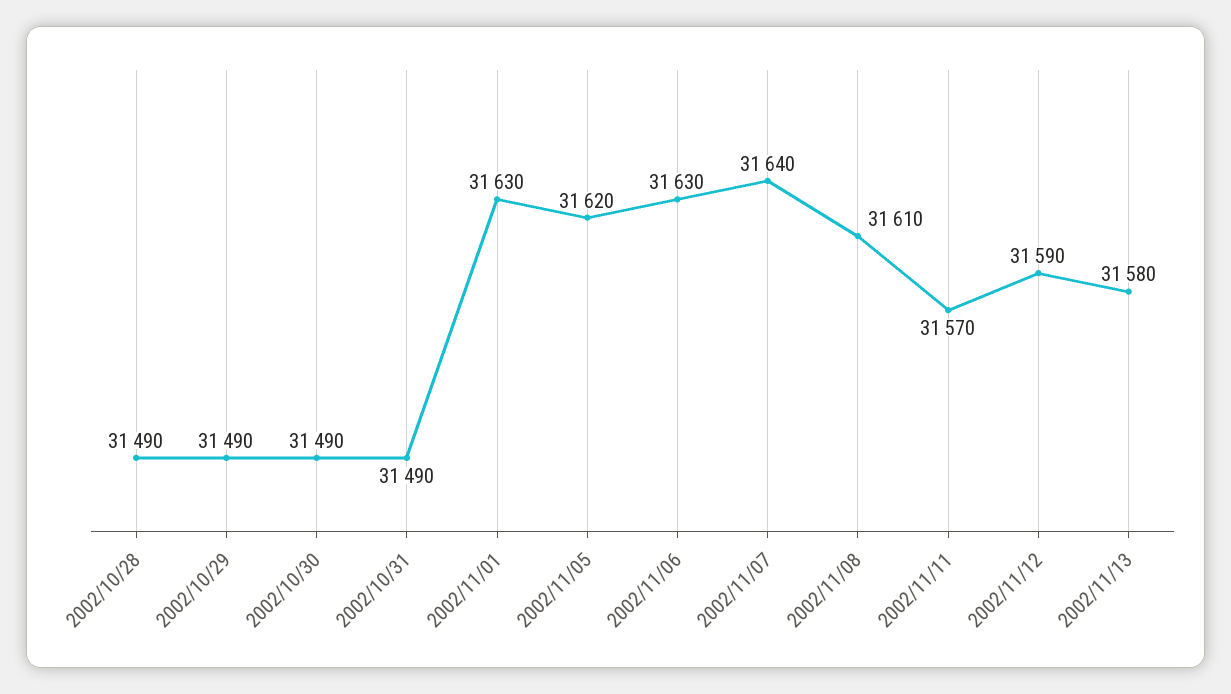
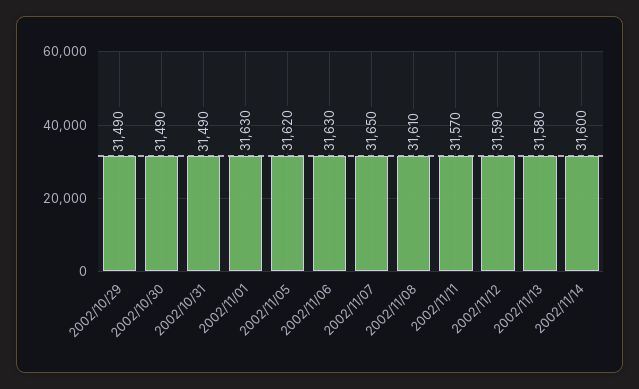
2002/10/28: 31490 -> none
2002/11/07: 31640 -> 31650
2002/11/14: none -> 31600

